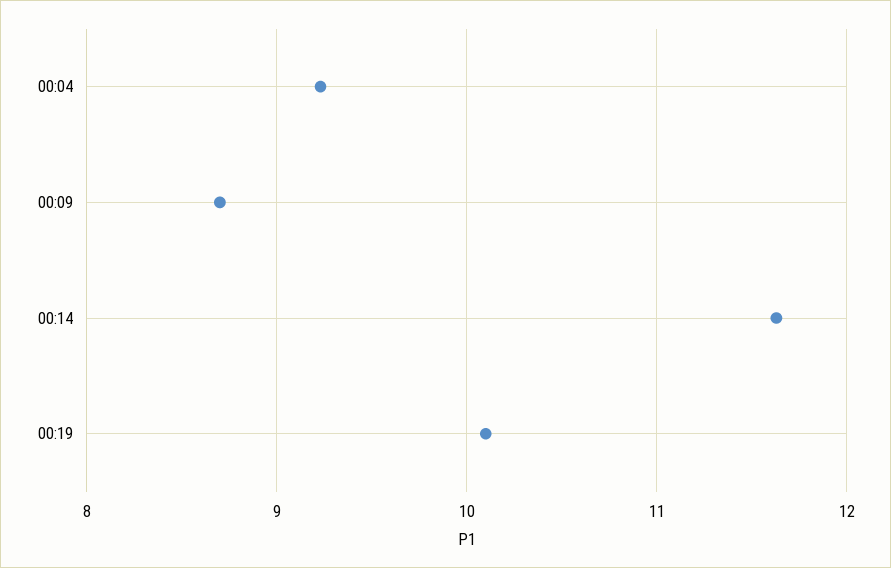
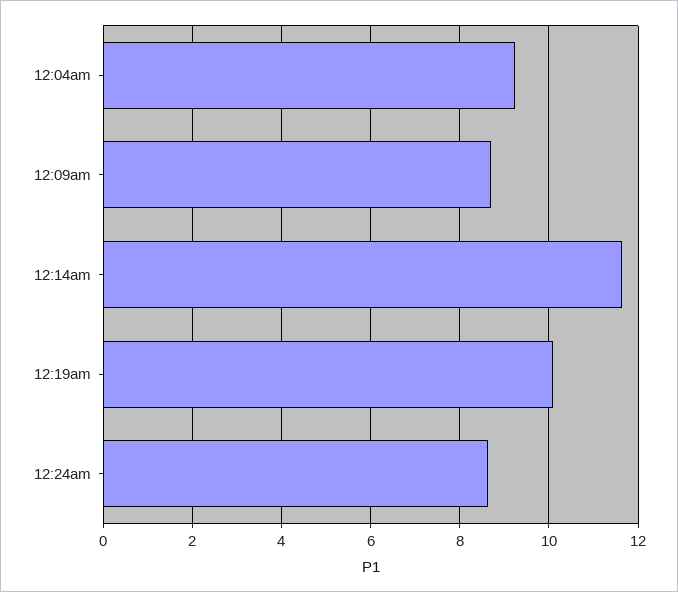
12:24am: none -> 8.6

